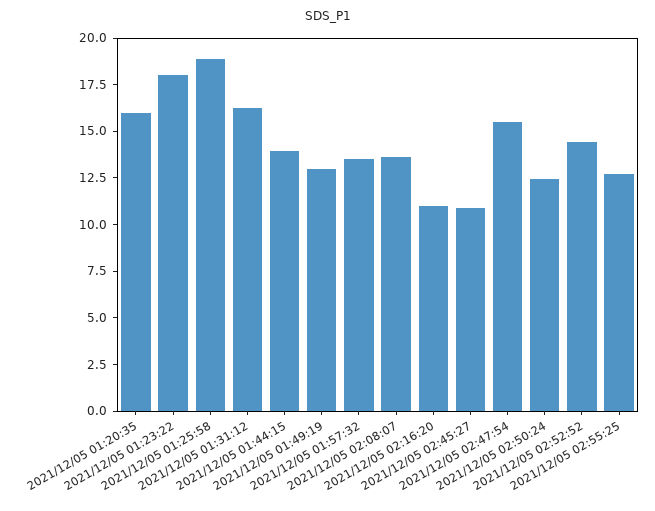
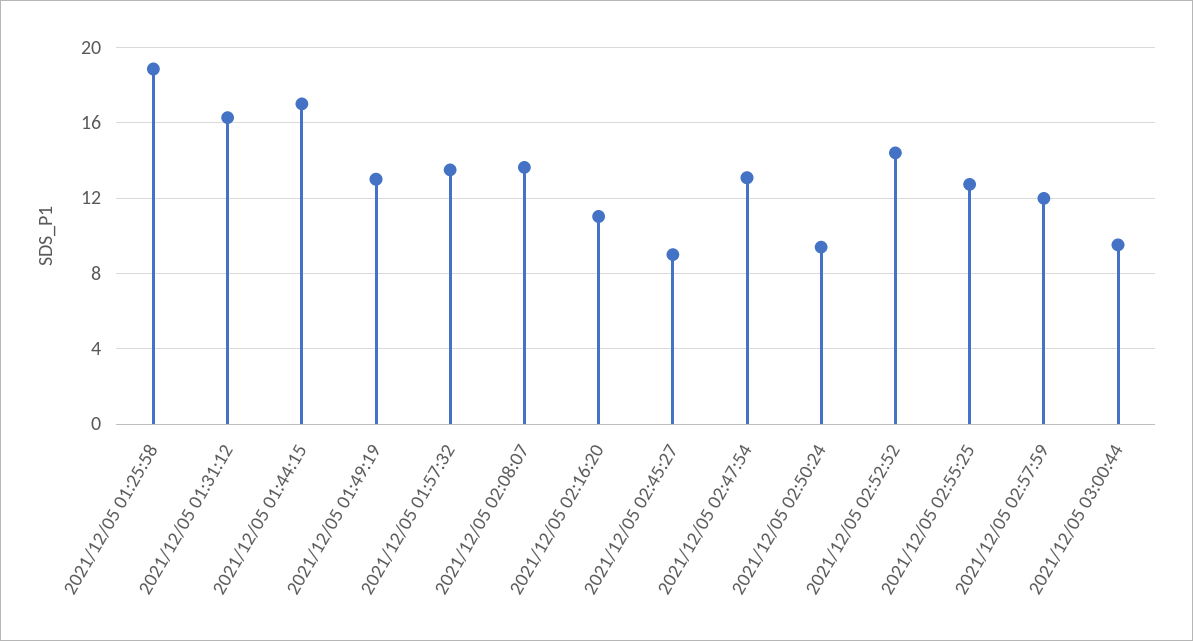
2021/12/05 01:20:35: 16 -> none
2021/12/05 01:23:22: 18 -> none
2021/12/05 01:44:15: 14 -> 17
2021/12/05 02:45:27: 11 -> 9
2021/12/05 02:47:54: 15.5 -> 13
2021/12/05 02:50:24: 12.5 -> 9.5
2021/12/05 02:57:59: none -> 12
2021/12/05 03:00:44: none -> 9.5

